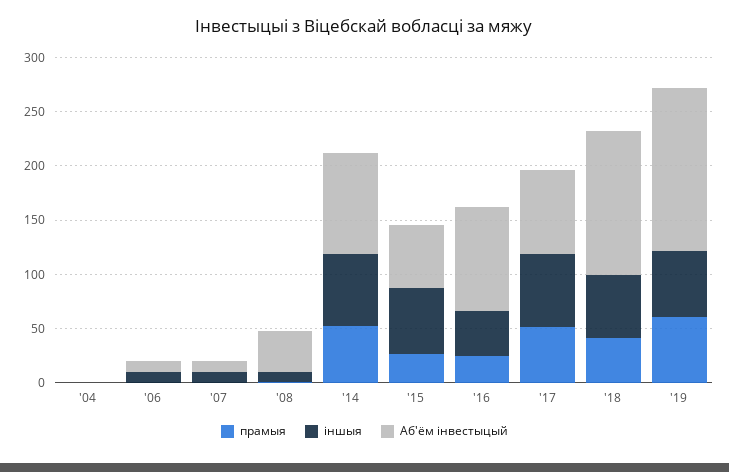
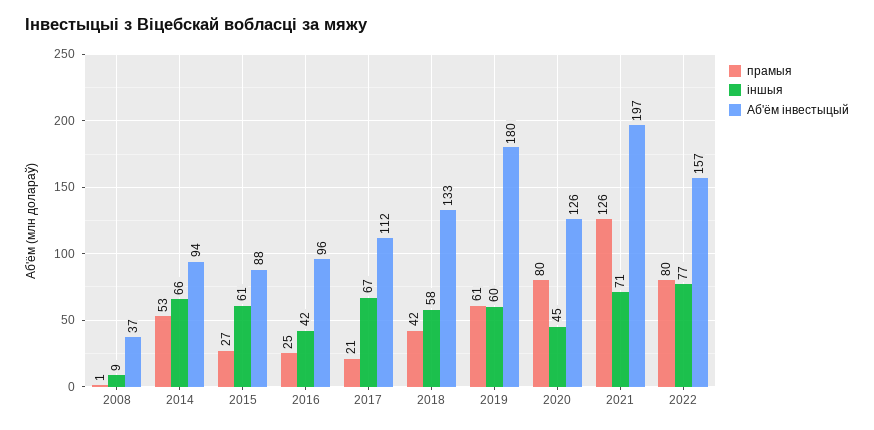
прамыя, '04: 0 -> none
іншыя, '04: 0 -> none
Аб'ём інвестыцый, '04: 0 -> none
прамыя, '06: 0 -> none
іншыя, '06: 10 -> none
Аб'ём інвестыцый, '06: 10 -> none
прамыя, '07: 0 -> none
іншыя, '07: 10 -> none
Аб'ём інвестыцый, '07: 10 -> none
Аб'ём інвестыцый, '15: 60 -> 88
прамыя, '17: 50 -> 21
Аб'ём інвестыцый, '17: 80 -> 112
Аб'ём інвестыцый, '19: 150 -> 180
прамыя, 2020: none -> 80
іншыя, 2020: none -> 45
Аб'ём інвестыцый, 2020: none -> 126
прамыя, 2021: none -> 126
іншыя, 2021: none -> 71
Аб'ём інвестыцый, 2021: none -> 197
прамыя, 2022: none -> 80
іншыя, 2022: none -> 77
Аб'ём інвестыцый, 2022: none -> 157

